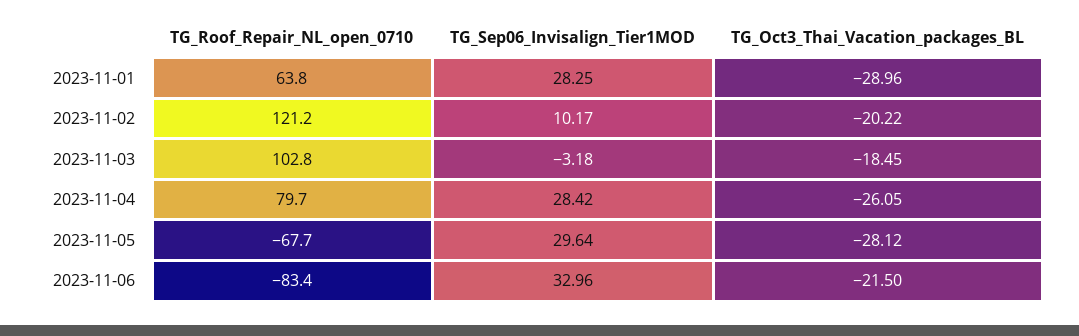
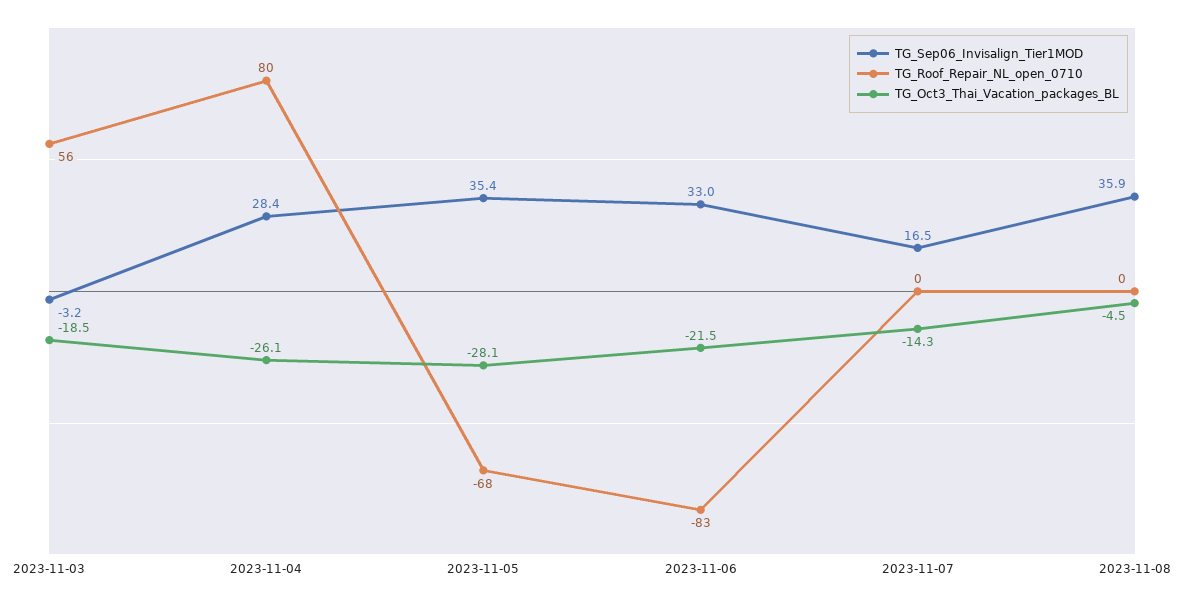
TG_Roof_Repair_NL_open_0710, 2023-11-01: 63.8 -> none
TG_Sep06_Invisalign_Tier1MOD, 2023-11-01: 28.25 -> none
TG_Oct3_Thai_Vacation_packages_BL, 2023-11-01: -28.96 -> none
TG_Roof_Repair_NL_open_0710, 2023-11-02: 121.2 -> none
TG_Sep06_Invisalign_Tier1MOD, 2023-11-02: 10.17 -> none
TG_Oct3_Thai_Vacation_packages_BL, 2023-11-02: -20.22 -> none
TG_Roof_Repair_NL_open_0710, 2023-11-03: 102.8 -> 56
TG_Sep06_Invisalign_Tier1MOD, 2023-11-05: 29.64 -> 35.4
TG_Sep06_Invisalign_Tier1MOD, 2023-11-07: none -> 16.5
TG_Roof_Repair_NL_open_0710, 2023-11-07: none -> 0
TG_Oct3_Thai_Vacation_packages_BL, 2023-11-07: none -> -14.3
TG_Sep06_Invisalign_Tier1MOD, 2023-11-08: none -> 35.9
TG_Roof_Repair_NL_open_0710, 2023-11-08: none -> 0
TG_Oct3_Thai_Vacation_packages_BL, 2023-11-08: none -> -4.5

